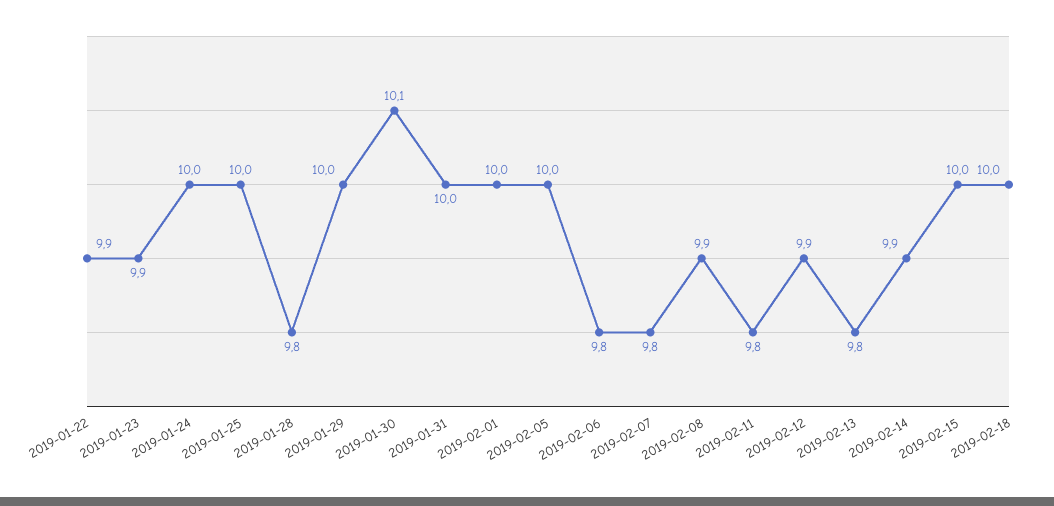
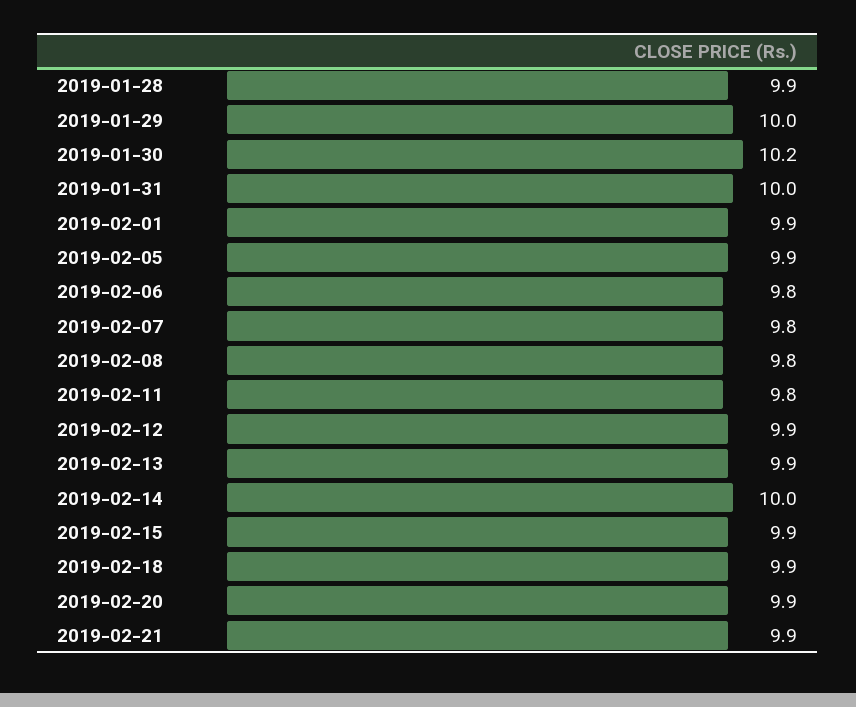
2019-01-22: 9.9 -> none
2019-01-23: 9.9 -> none
2019-01-24: 10 -> none
2019-01-25: 10 -> none
2019-01-28: 9.8 -> 9.9
2019-01-30: 10.1 -> 10.2
2019-02-01: 10 -> 9.9
2019-02-05: 10 -> 9.9
2019-02-08: 9.9 -> 9.8
2019-02-13: 9.8 -> 9.9
2019-02-14: 9.9 -> 10
2019-02-15: 10 -> 9.9
2019-02-18: 10 -> 9.9
2019-02-20: none -> 9.9
2019-02-21: none -> 9.9

